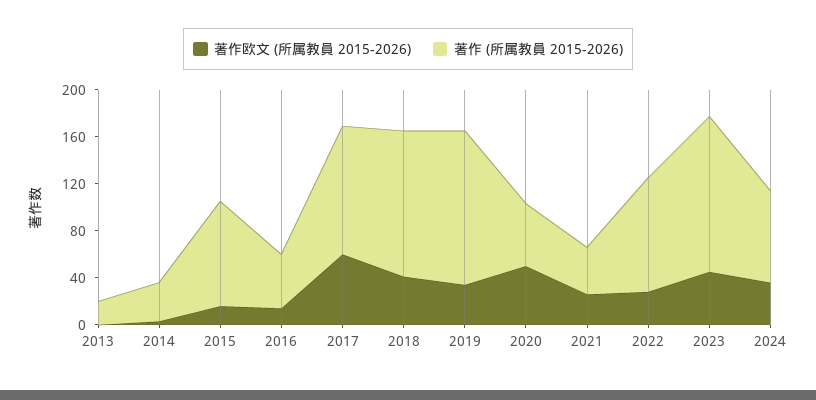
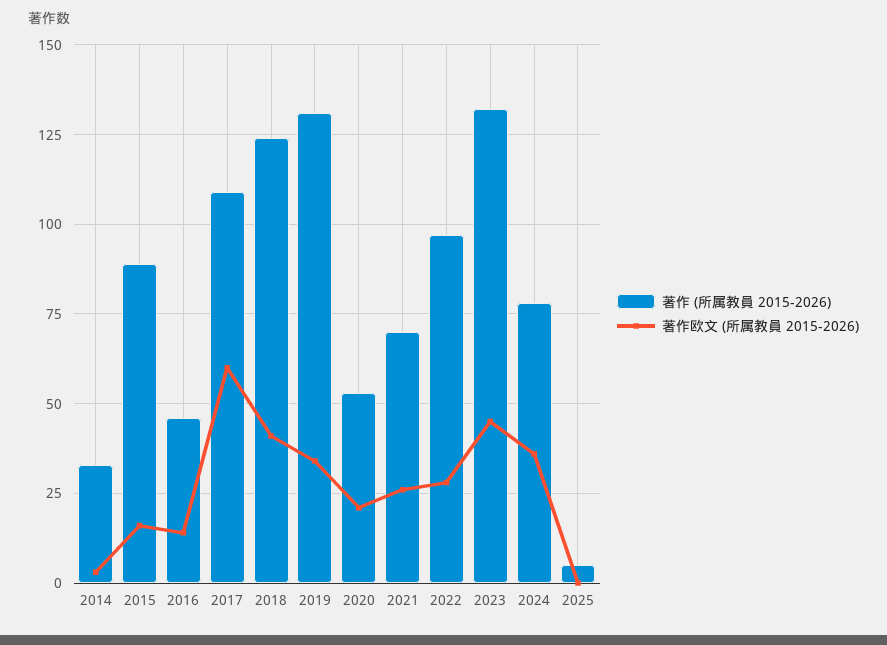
著作欧文 (所属教員 2015-2026), 2013: 0 -> none
著作 (所属教員 2015-2026), 2013: 20 -> none
著作欧文 (所属教員 2015-2026), 2020: 50 -> 20
著作 (所属教員 2015-2026), 2021: 40 -> 70
著作 (所属教員 2015-2026), 2025: none -> 5
著作欧文 (所属教員 2015-2026), 2025: none -> 0

